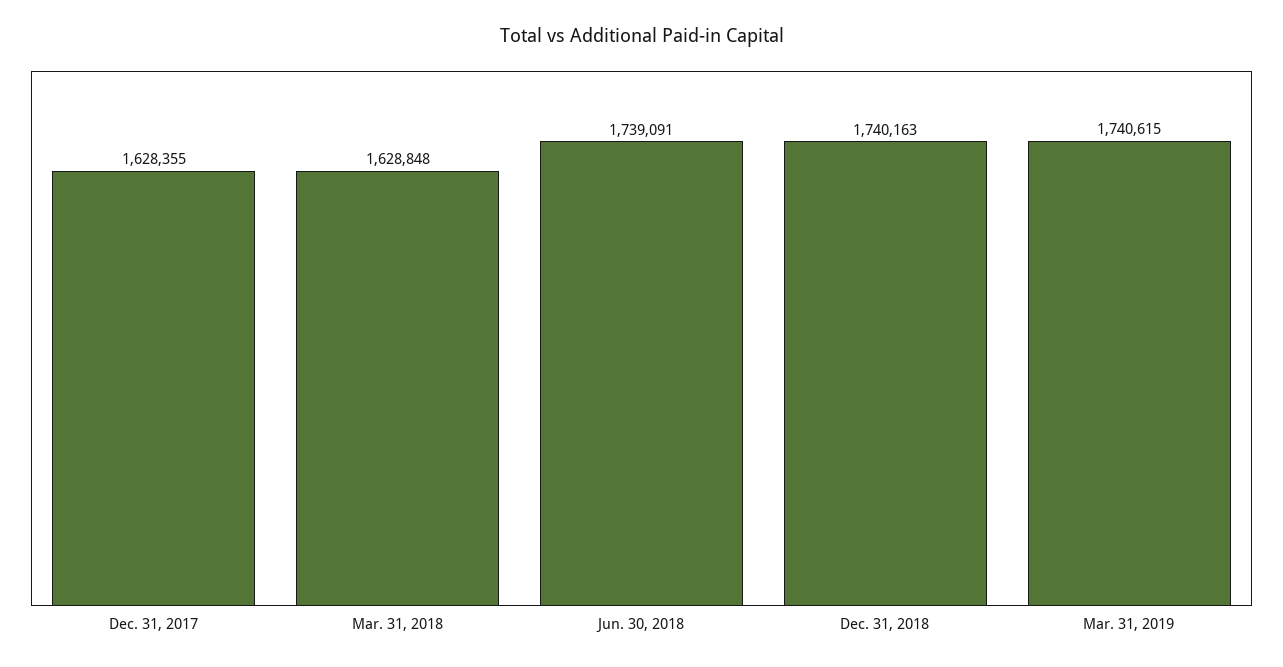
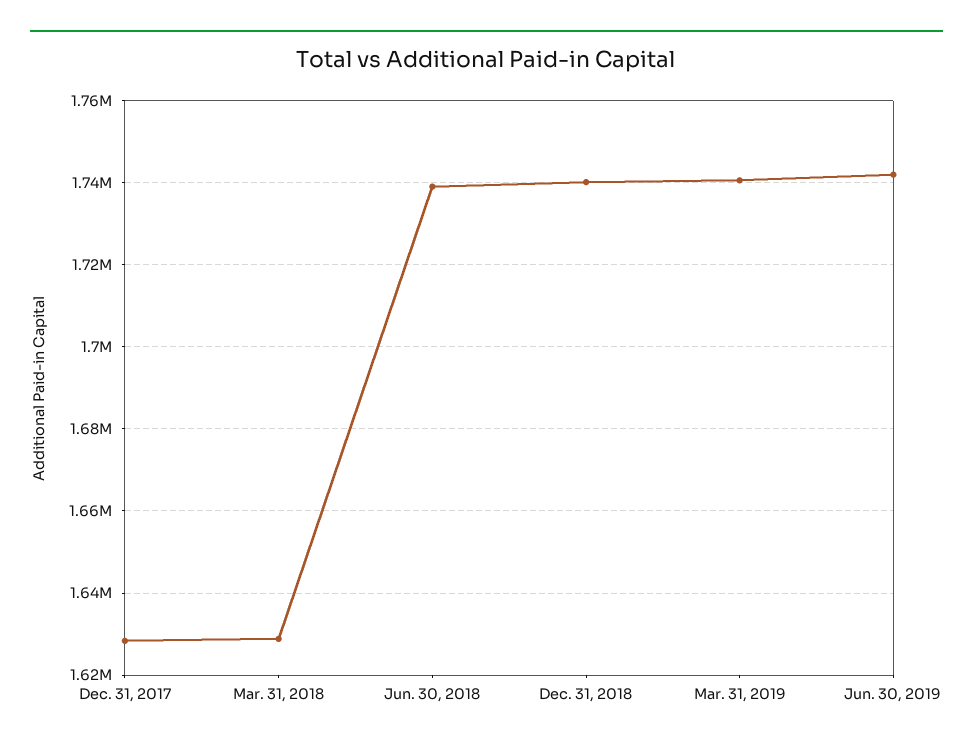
Jun. 30, 2019: none -> 1742000

